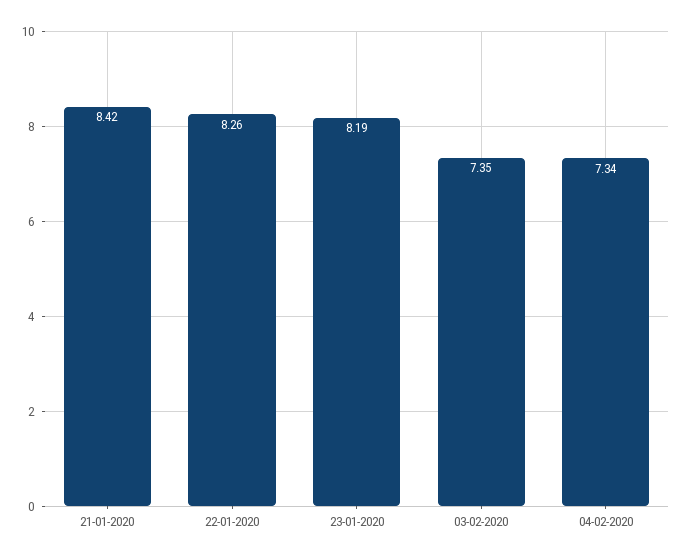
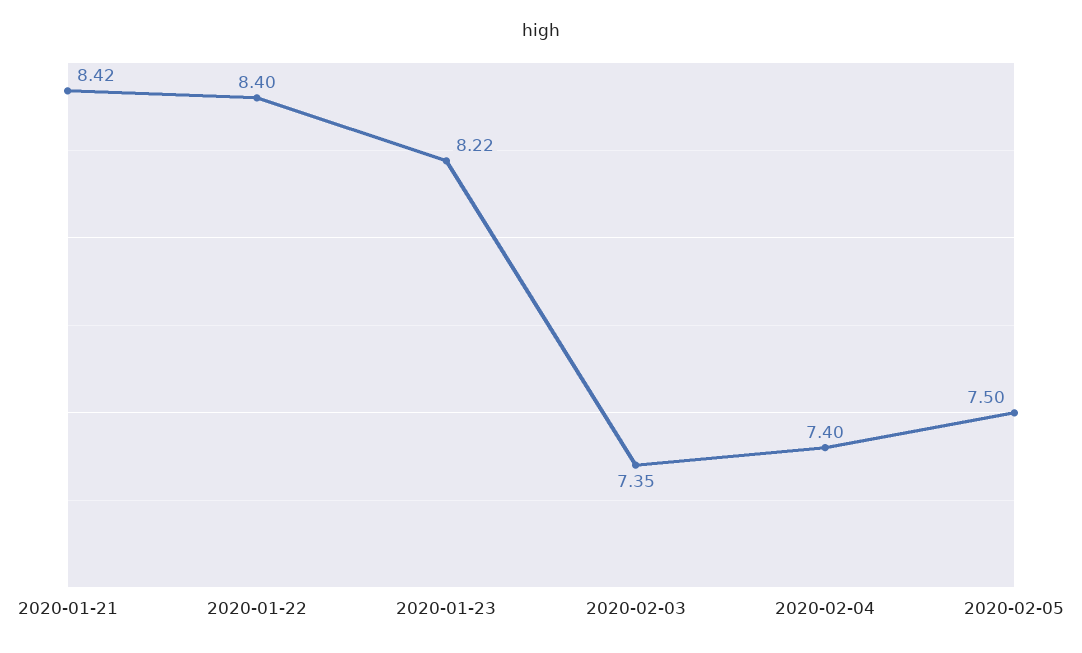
22-01-2020: 8.26 -> 8.4
23-01-2020: 8.19 -> 8.22
04-02-2020: 7.34 -> 7.4
2020-02-05: none -> 7.5

